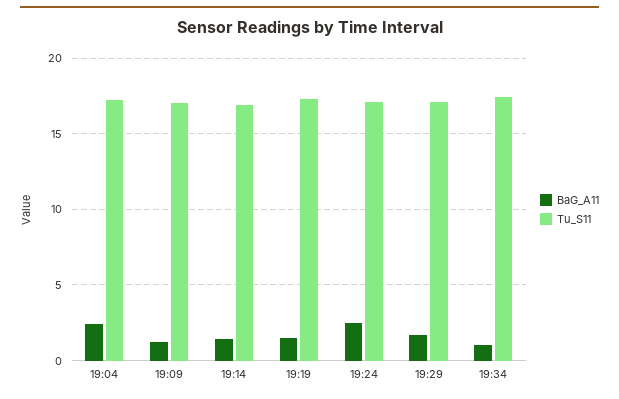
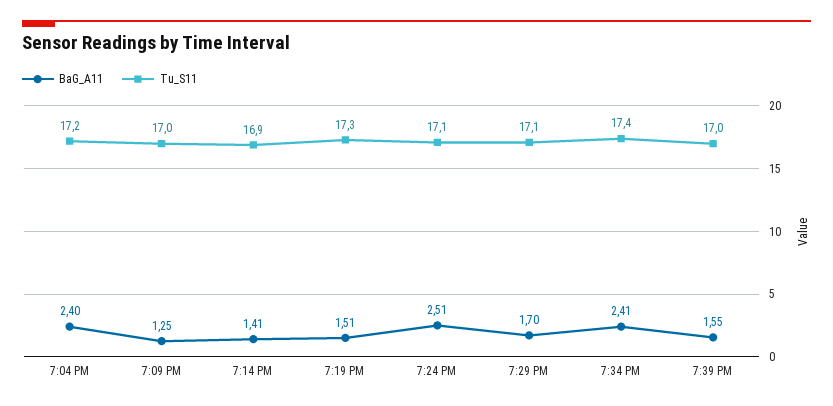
BaG_A11, 19:34: 1 -> 2.41
BaG_A11, 7:39 PM: none -> 1.55
Tu_S11, 7:39 PM: none -> 17

